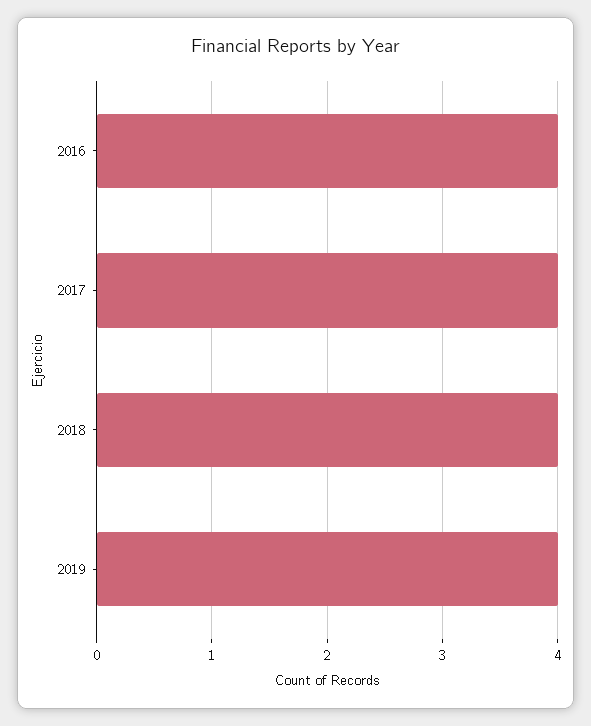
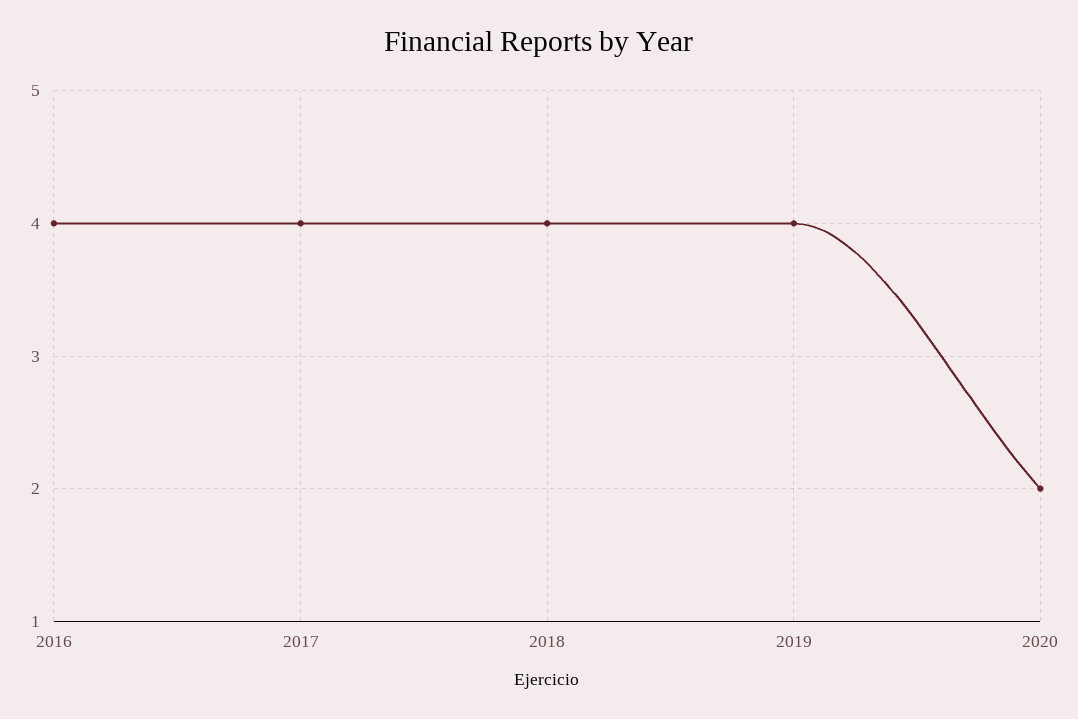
2020: none -> 2

